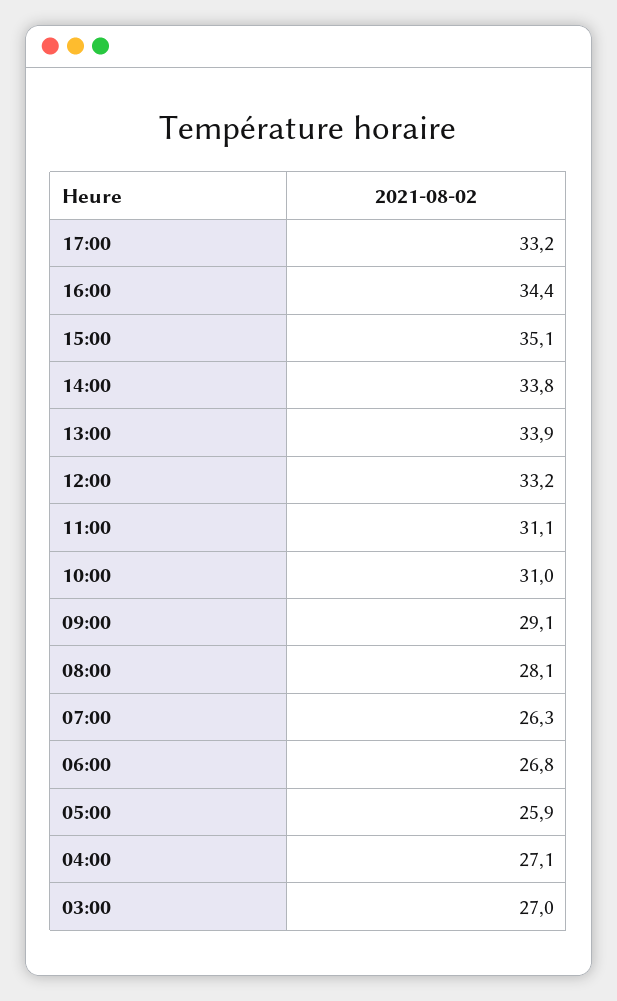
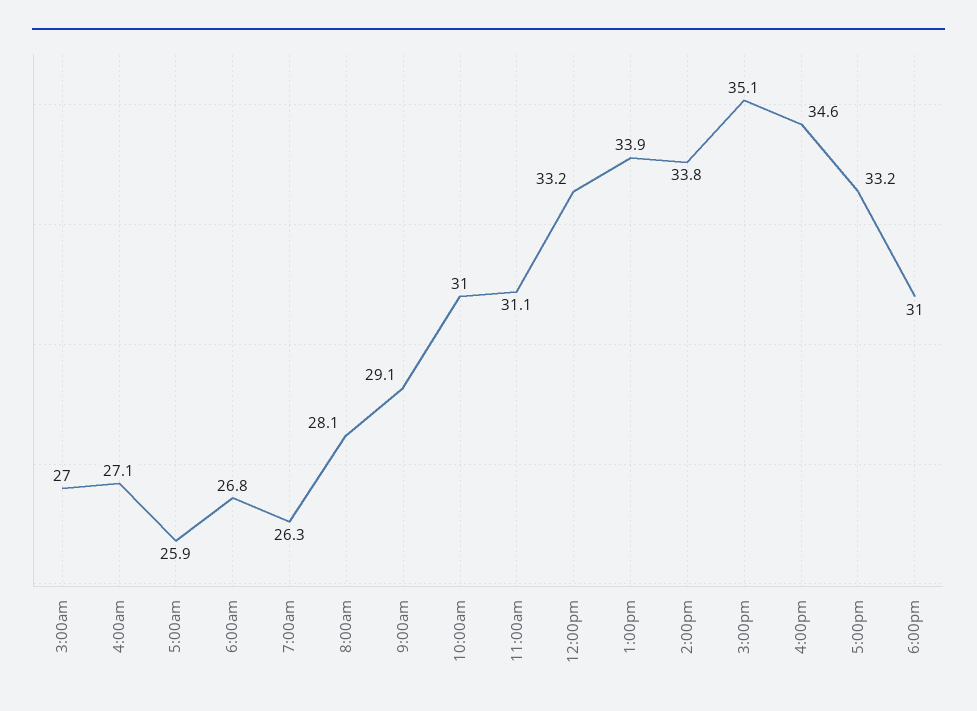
16:00: 34.4 -> 34.6
6:00pm: none -> 31

